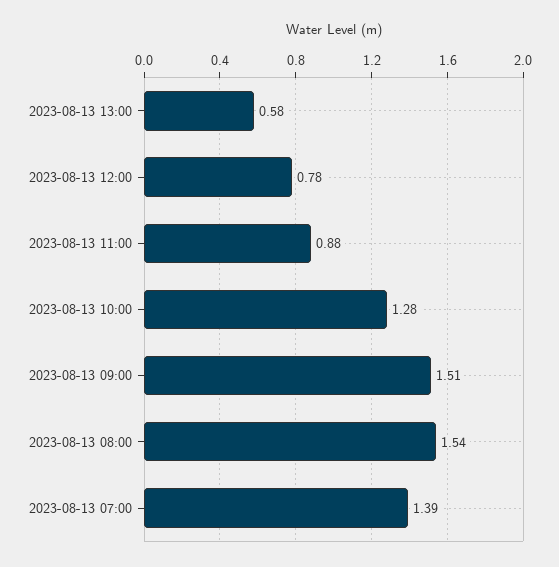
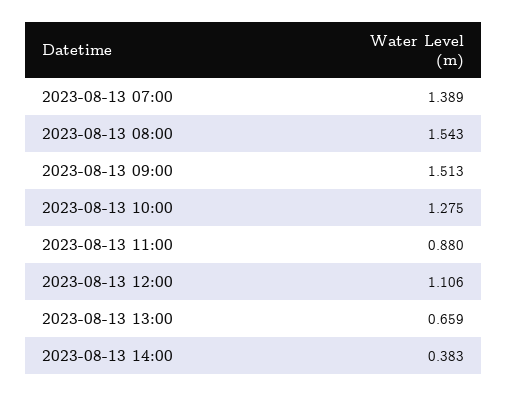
2023-08-13 13:00: 0.58 -> 0.659
2023-08-13 12:00: 0.78 -> 1.106
2023-08-13 14:00: none -> 0.383

